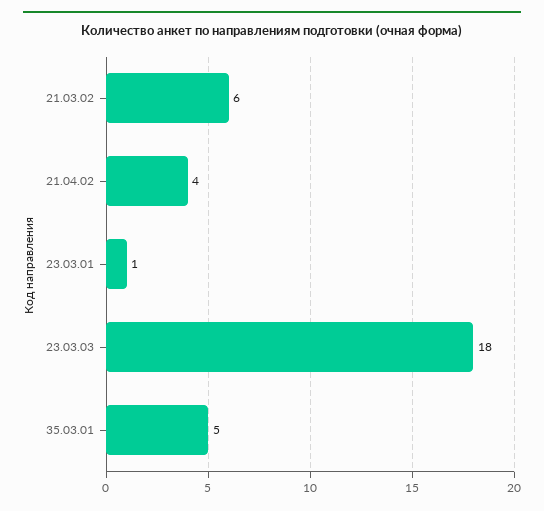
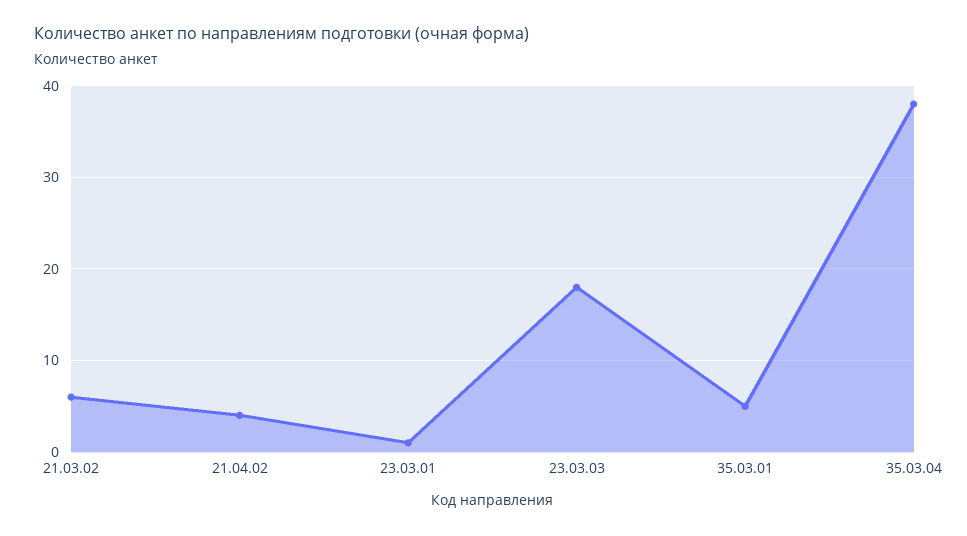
35.03.04: none -> 38

